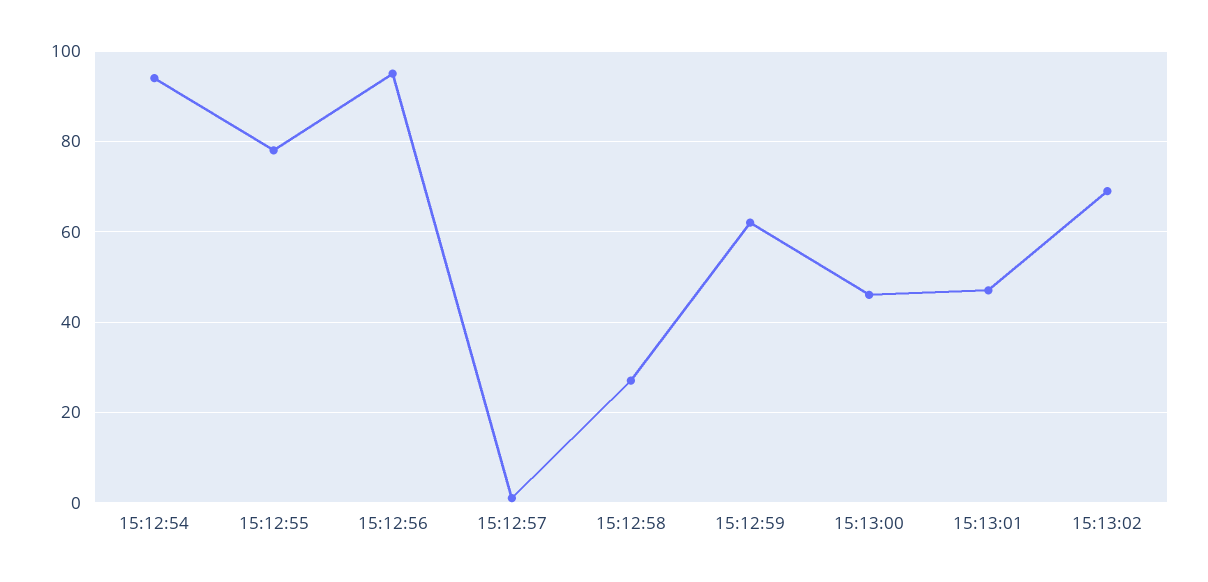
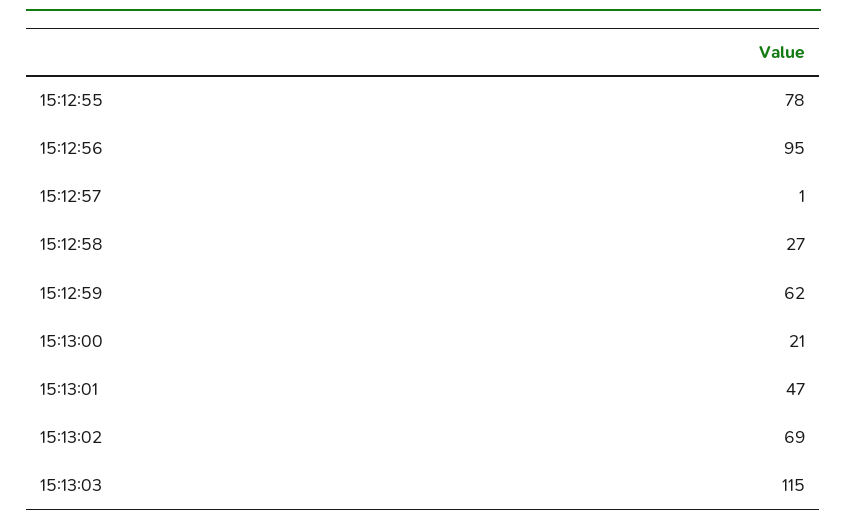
15:12:54: 95 -> none
15:13:00: 45 -> 21
15:13:03: none -> 115

